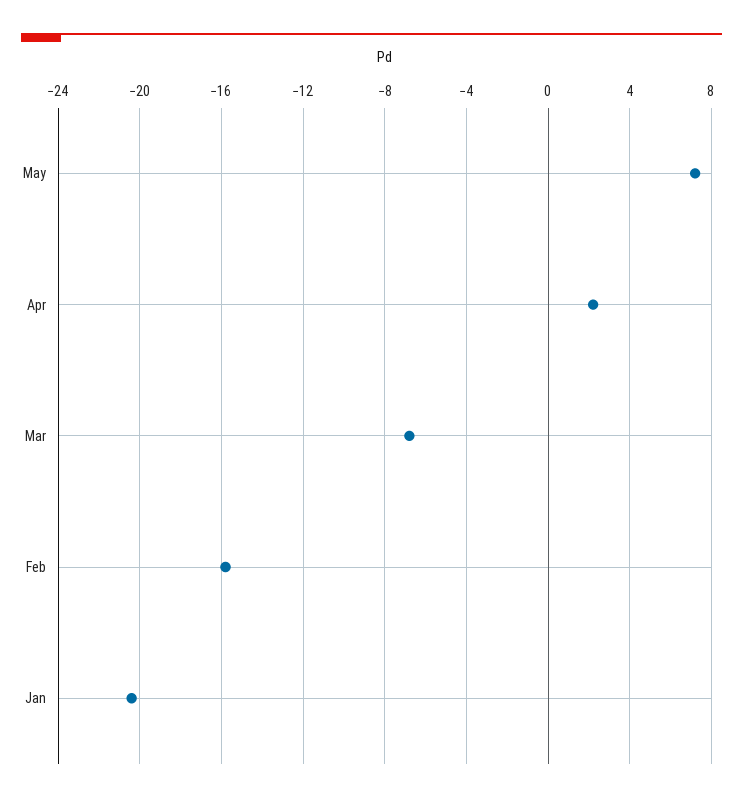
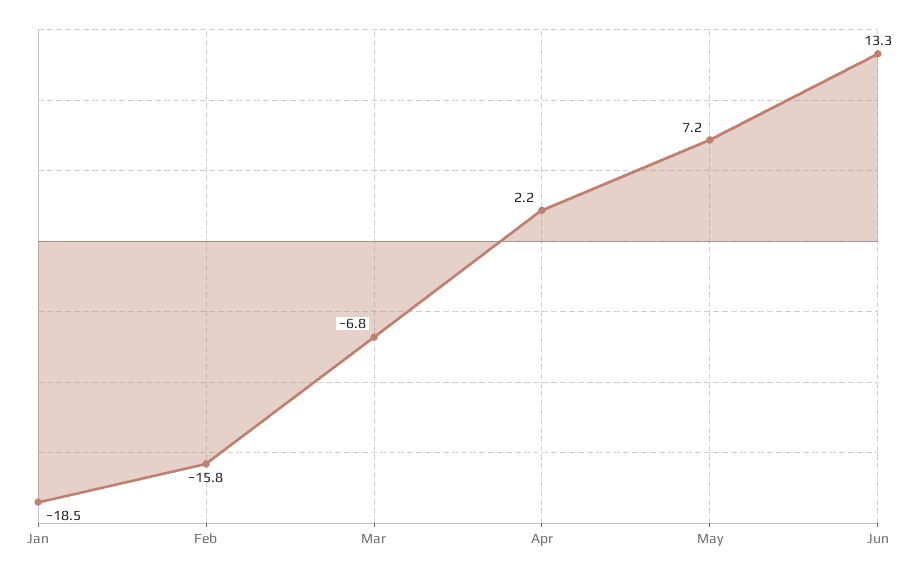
Jan: -20.5 -> -18.5
Jun: none -> 13.3

